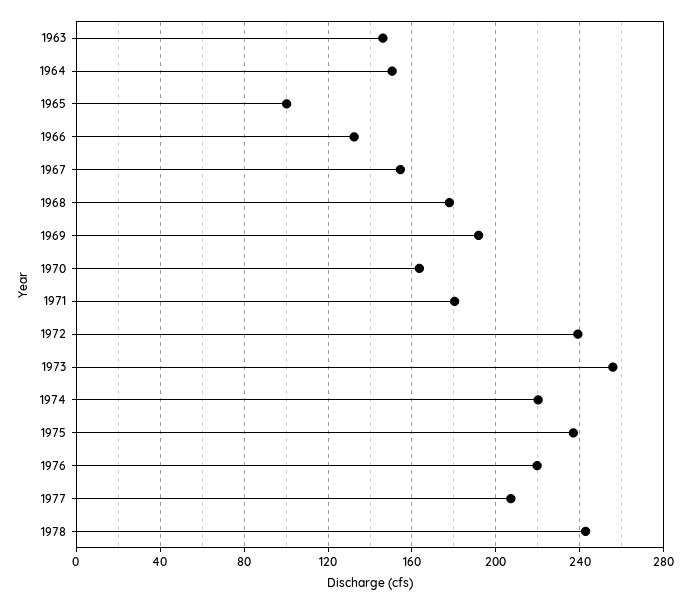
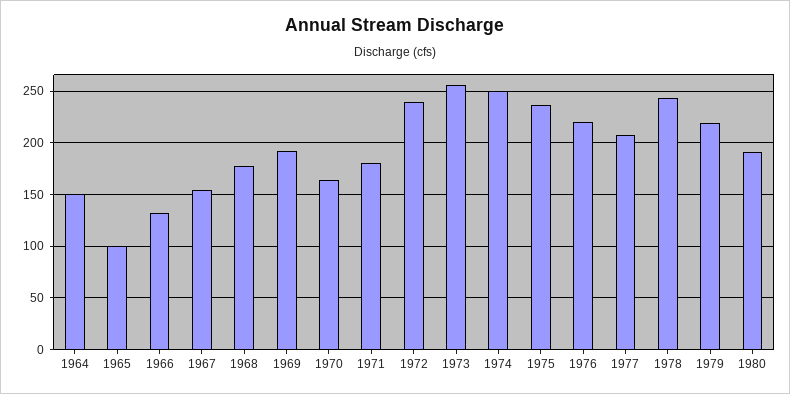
1963: 145 -> none
1974: 220 -> 250
1979: none -> 220
1980: none -> 190

